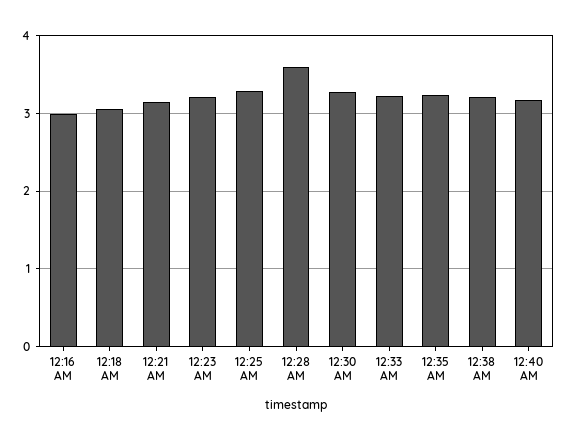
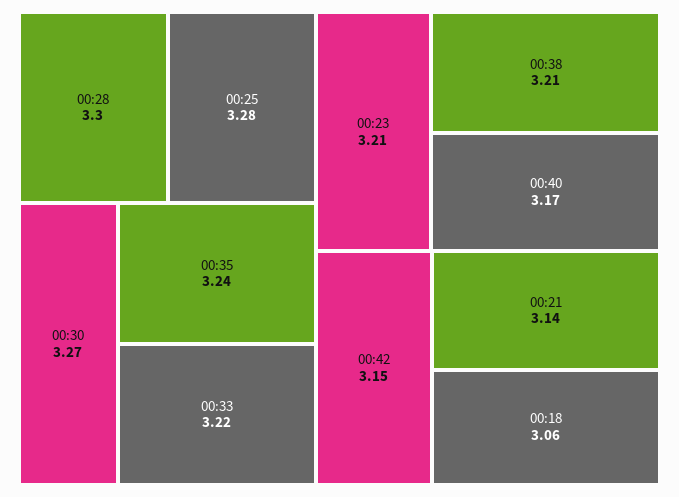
12:16 AM: 3 -> none
12:28 AM: 3.6 -> 3.3
00:42: none -> 3.15

